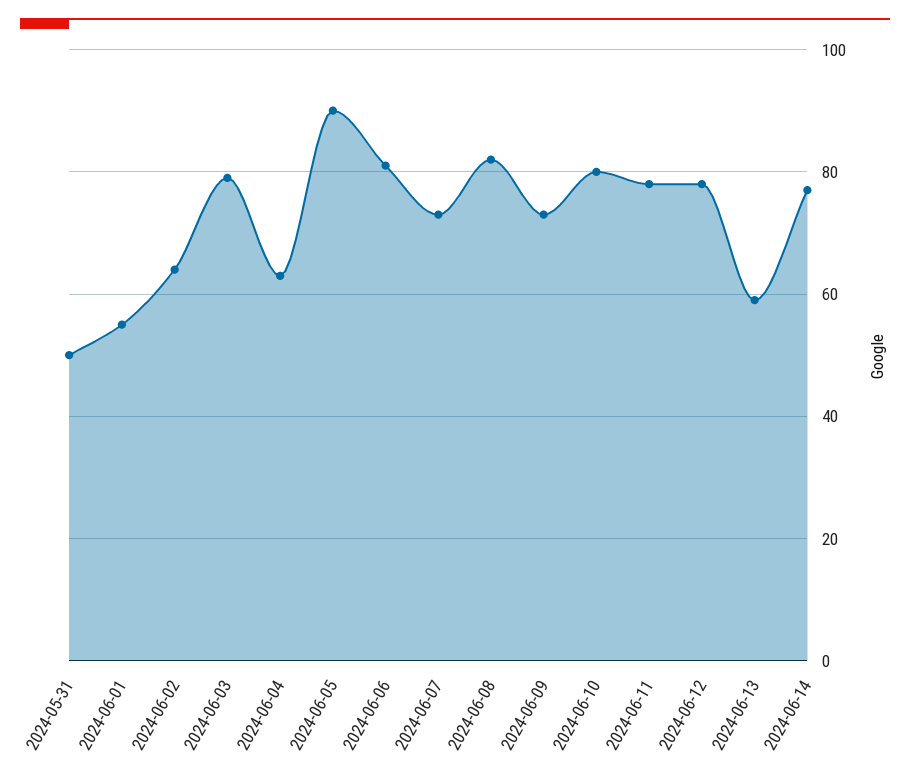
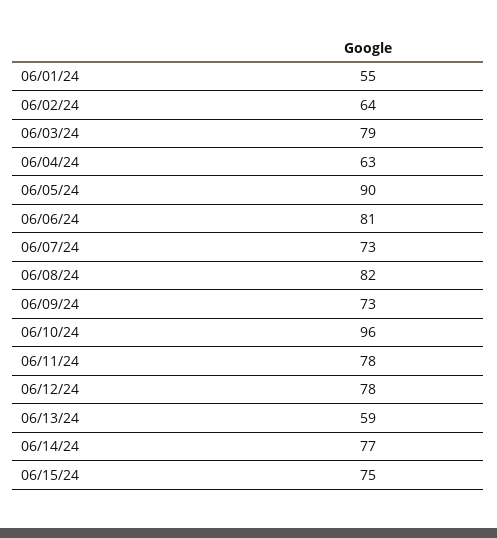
2024-05-31: 50 -> none
2024-06-10: 80 -> 96
06/15/24: none -> 75

